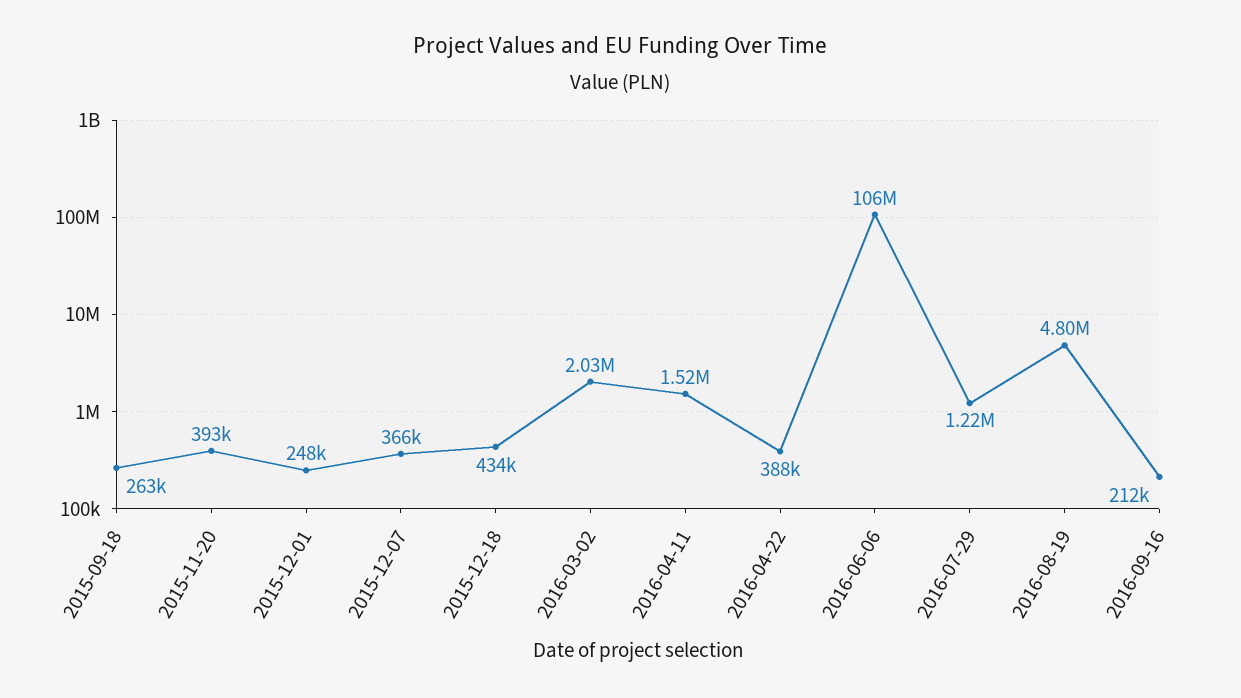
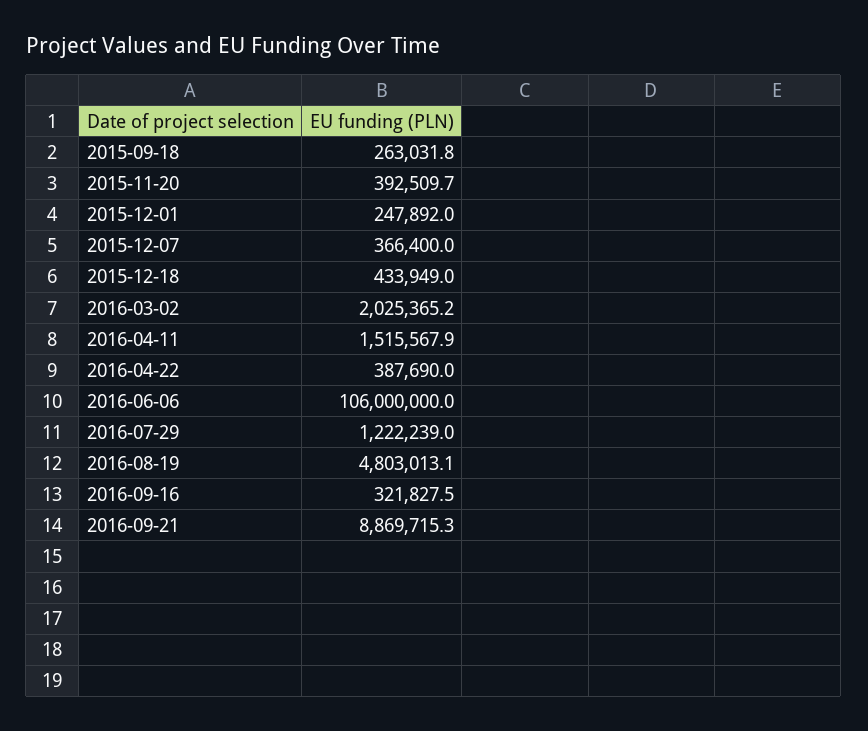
2016-09-16: 212000 -> 321827.5
2016-09-21: none -> 8869715.3

